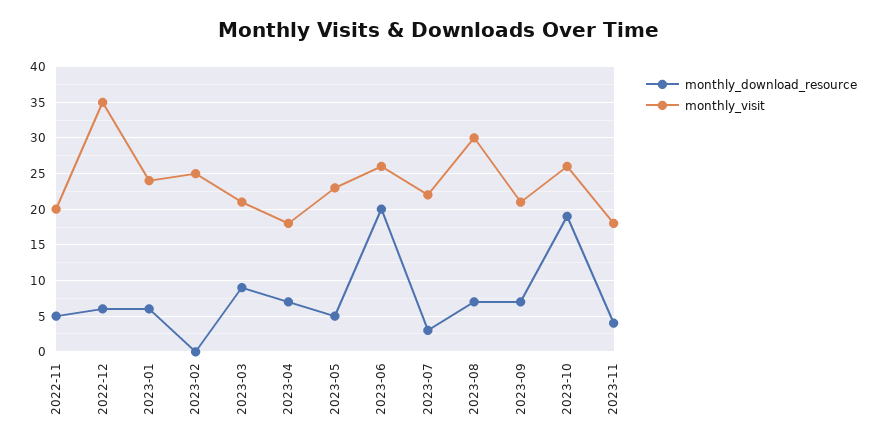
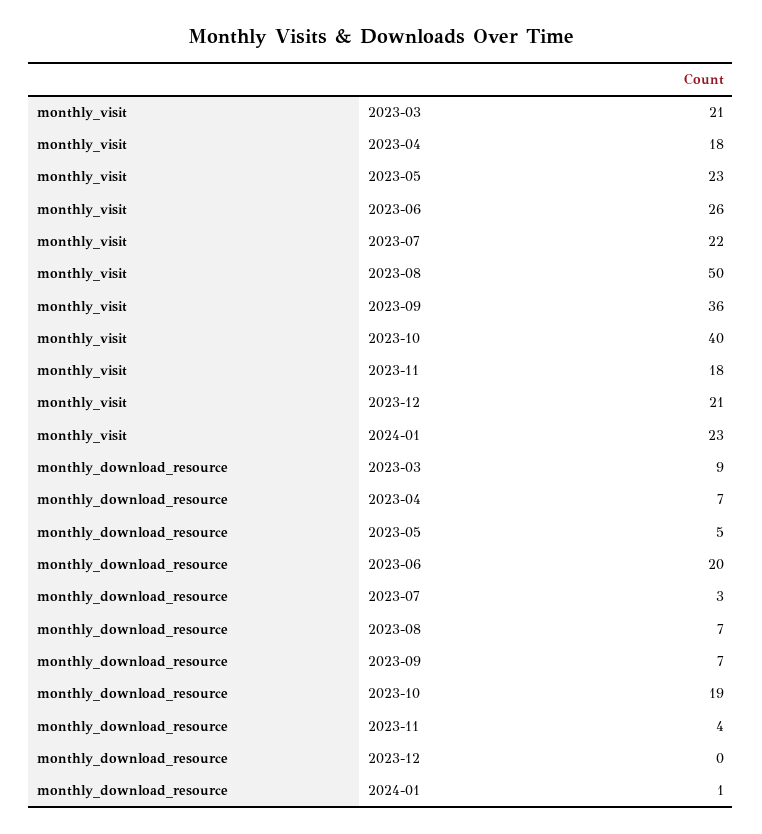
monthly_download_resource, 2022-11: 5 -> none
monthly_visit, 2022-11: 20 -> none
monthly_download_resource, 2022-12: 6 -> none
monthly_visit, 2022-12: 35 -> none
monthly_download_resource, 2023-01: 6 -> none
monthly_visit, 2023-01: 24 -> none
monthly_download_resource, 2023-02: 0 -> none
monthly_visit, 2023-02: 25 -> none
monthly_visit, 2023-08: 30 -> 50
monthly_visit, 2023-09: 21 -> 36
monthly_visit, 2023-10: 26 -> 40
monthly_visit, 2023-12: none -> 21
monthly_visit, 2024-01: none -> 23
monthly_download_resource, 2023-12: none -> 0
monthly_download_resource, 2024-01: none -> 1

